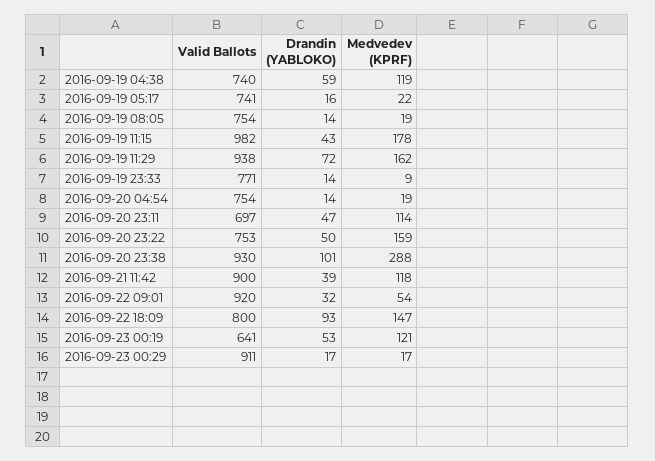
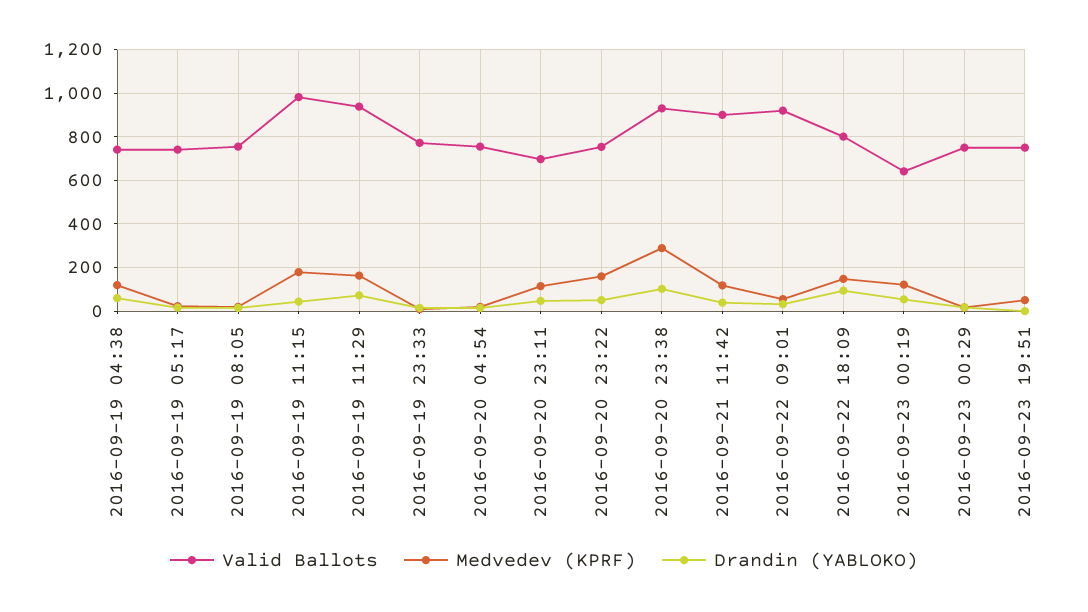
Valid Ballots, 2016-09-23 00:29: 911 -> 750
Valid Ballots, 2016-09-23 19:51: none -> 750
Medvedev (KPRF), 2016-09-23 19:51: none -> 50
Drandin (YABLOKO), 2016-09-23 19:51: none -> 0

